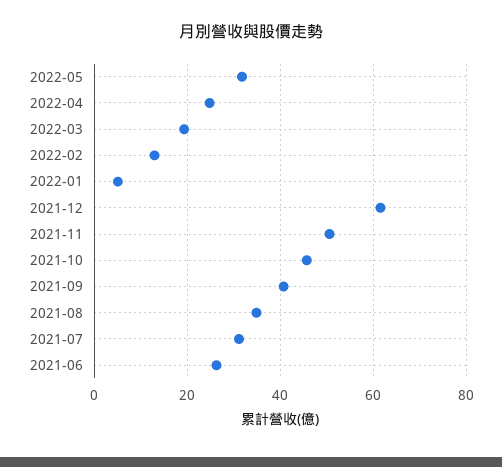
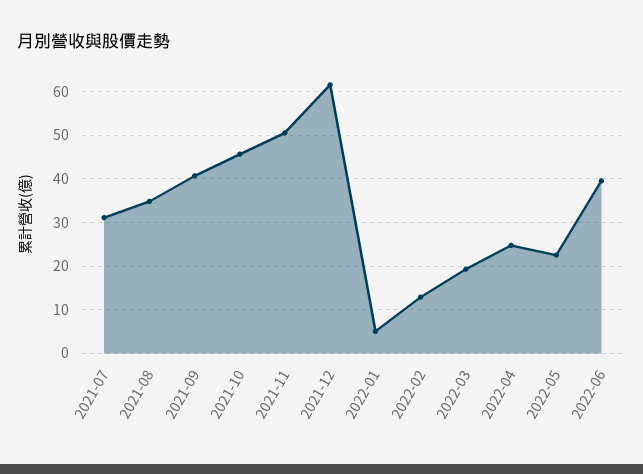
2022-05: 32 -> 22
2021-06: 26 -> none
2022-06: none -> 40

